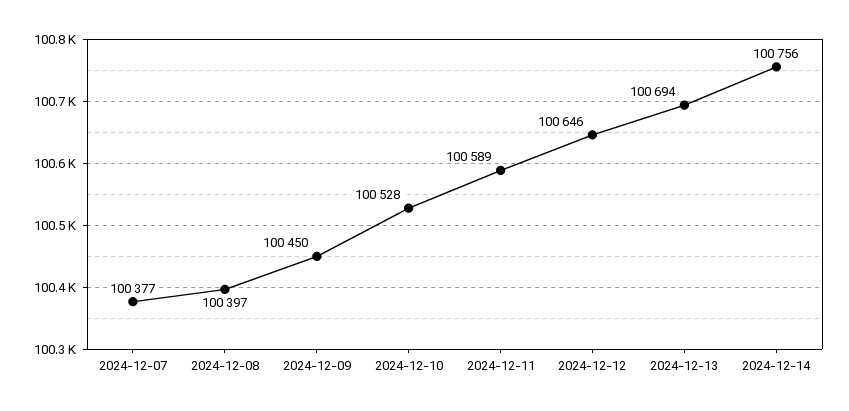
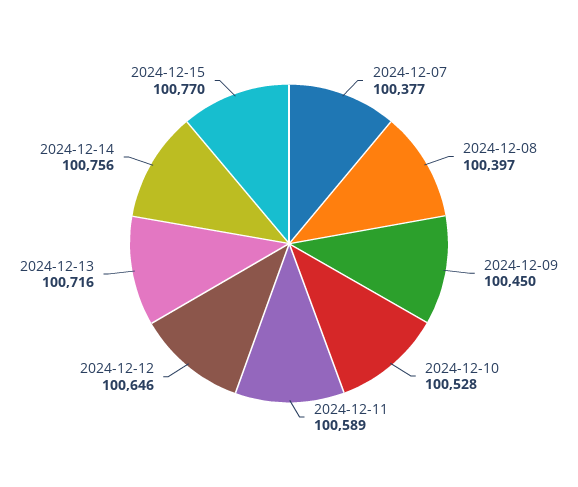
2024-12-13: 100694 -> 100716
2024-12-15: none -> 100770

